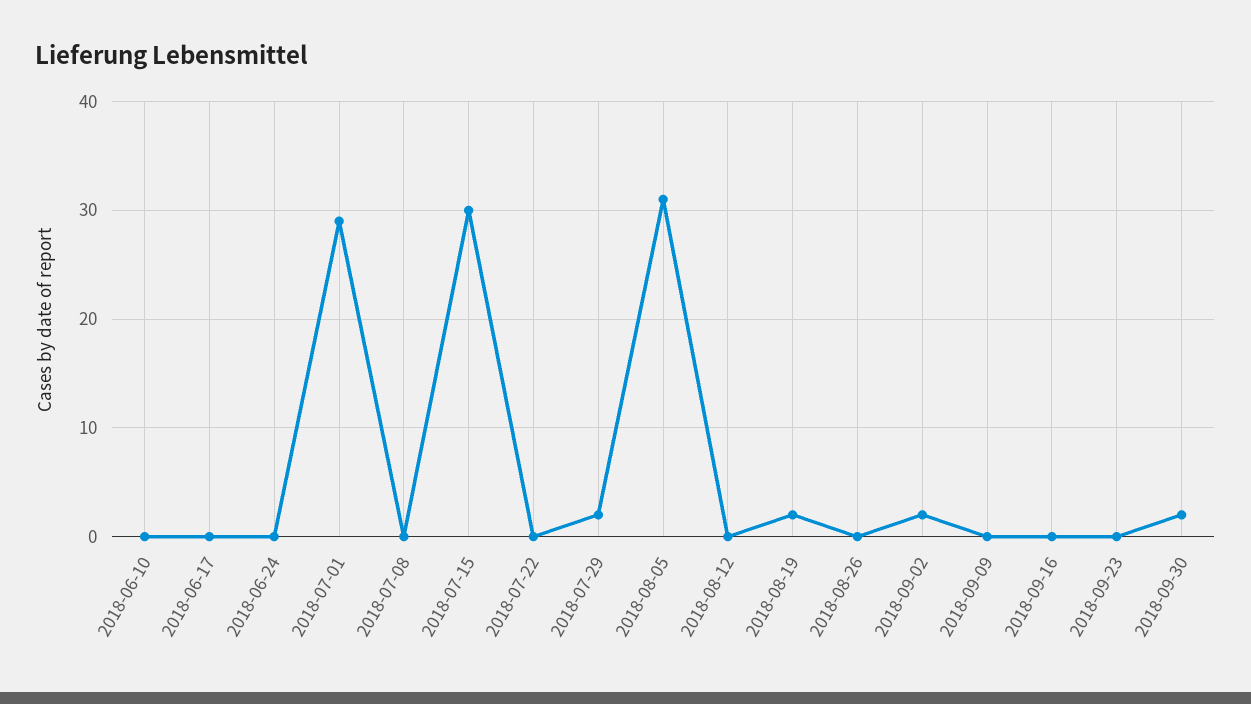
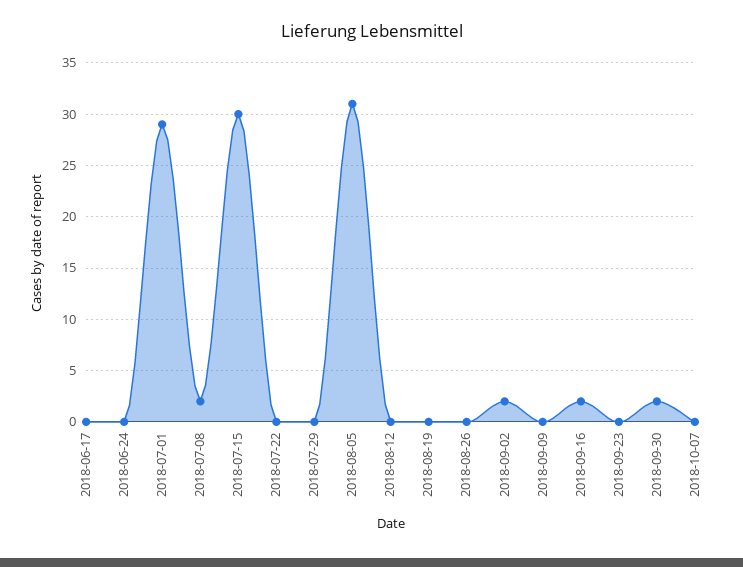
2018-06-10: 0 -> none
2018-07-08: 0 -> 2
2018-07-29: 2 -> 0
2018-08-19: 2 -> 0
2018-09-16: 0 -> 2
2018-10-07: none -> 0

